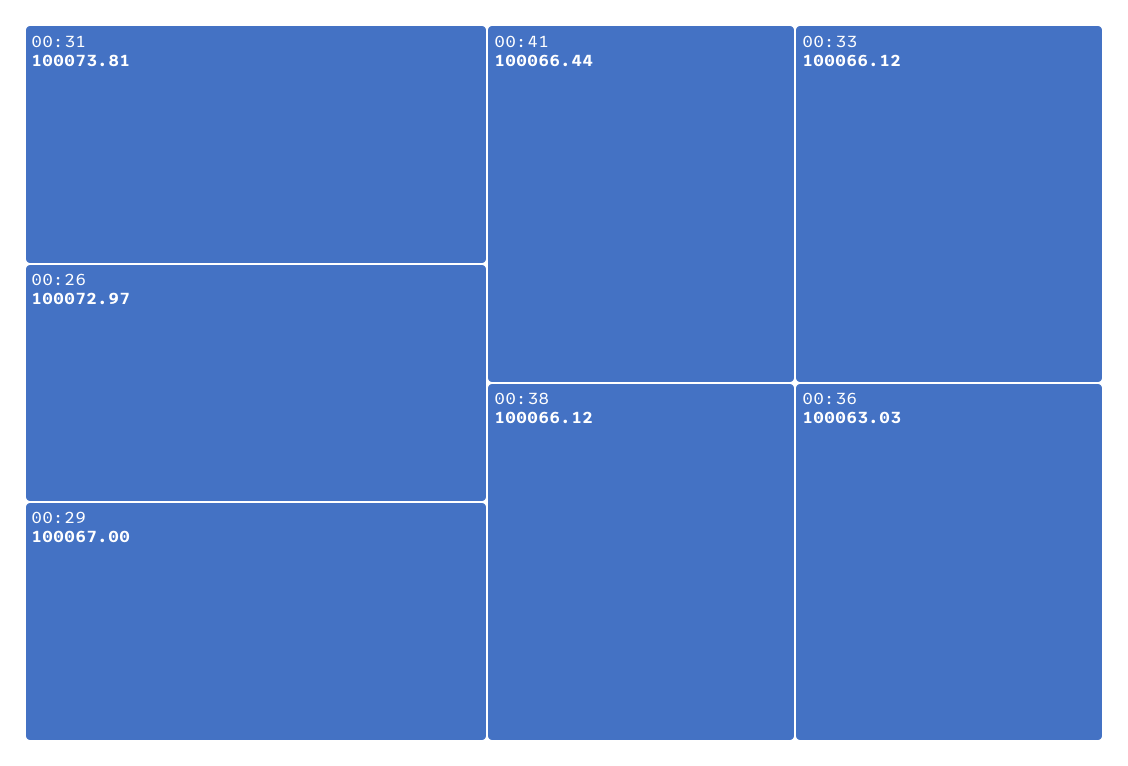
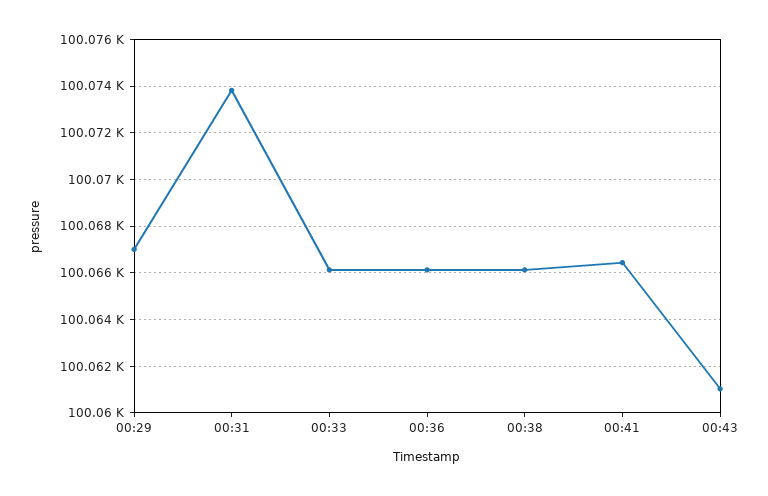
00:26: 100072.97 -> none
00:36: 100063.03 -> 100066
00:43: none -> 100061

